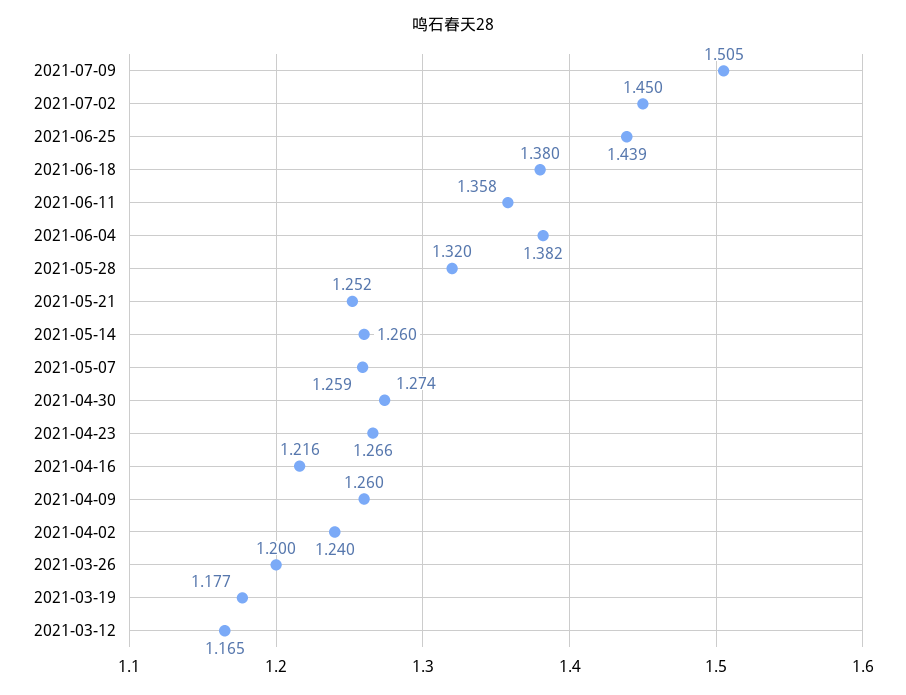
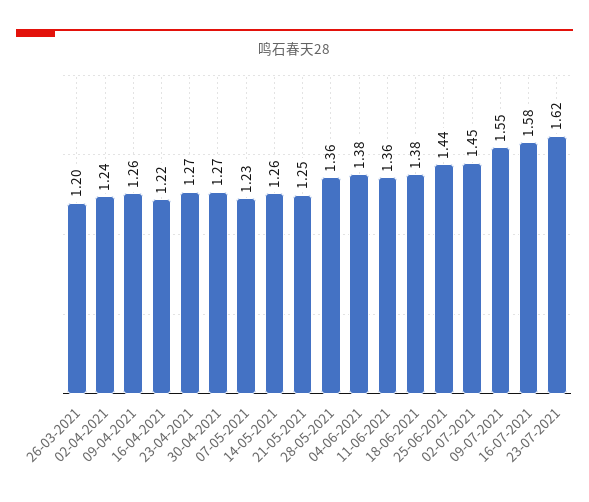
2021-07-09: 1.505 -> 1.55
2021-05-28: 1.32 -> 1.36
2021-05-07: 1.259 -> 1.23
2021-03-19: 1.177 -> none
2021-03-12: 1.165 -> none
16-07-2021: none -> 1.58
23-07-2021: none -> 1.62

